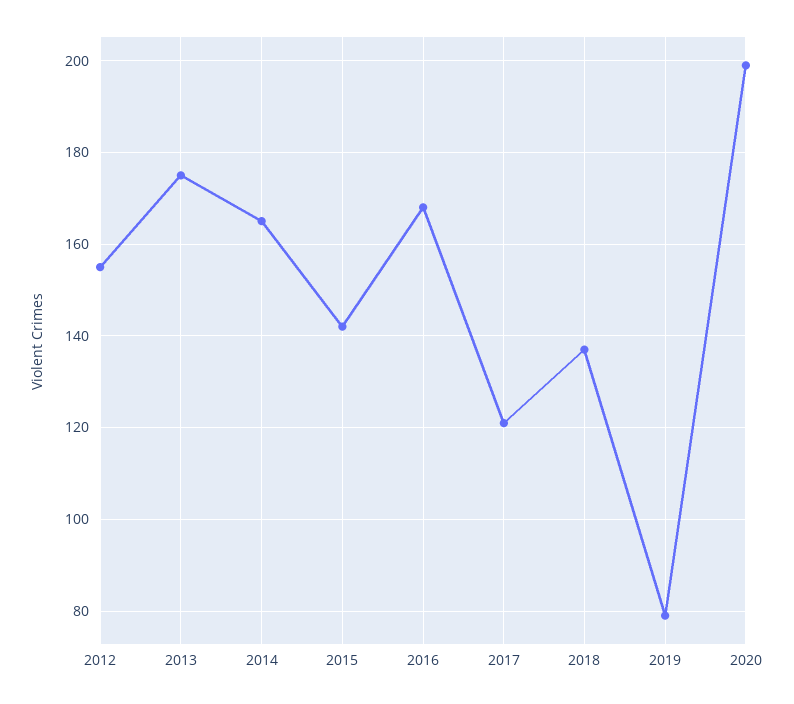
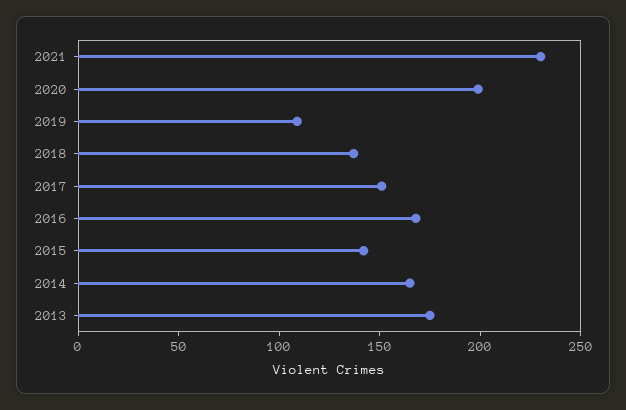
2012: 155 -> none
2017: 120 -> 150
2019: 80 -> 110
2021: none -> 230

